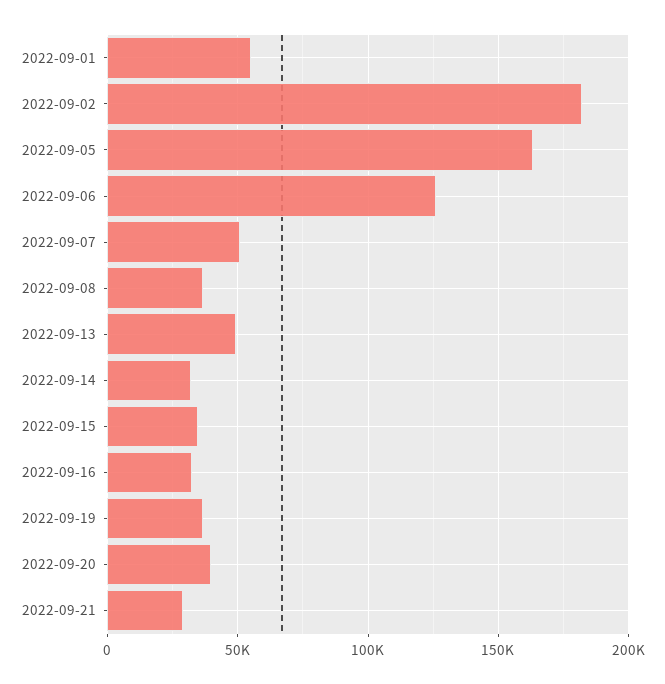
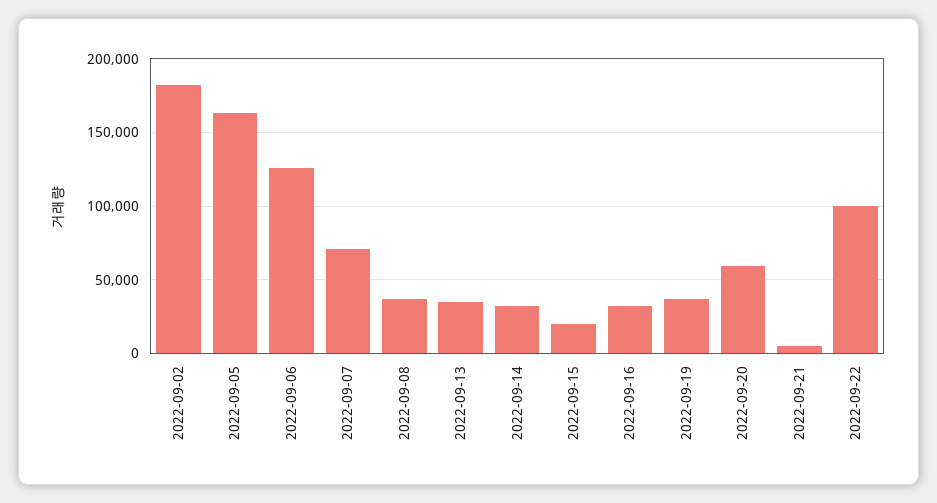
2022-09-01: 55000 -> none
2022-09-07: 50000 -> 70000
2022-09-13: 50000 -> 35000
2022-09-15: 35000 -> 20000
2022-09-20: 40000 -> 60000
2022-09-21: 30000 -> 5000
2022-09-22: none -> 100000

